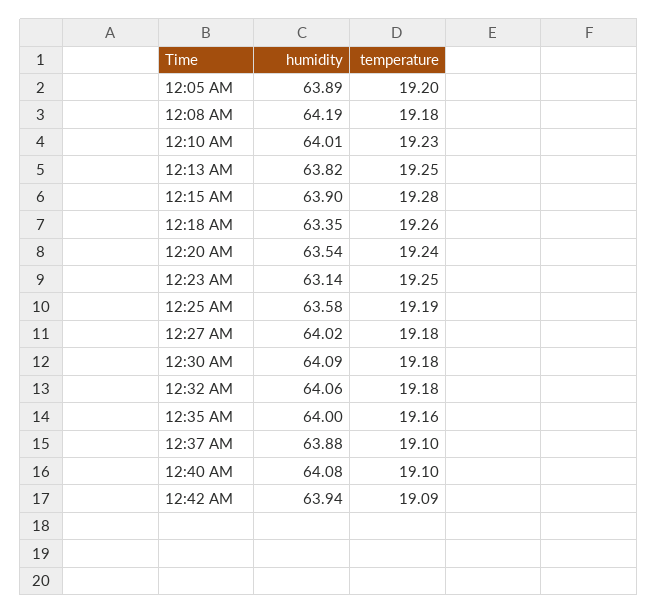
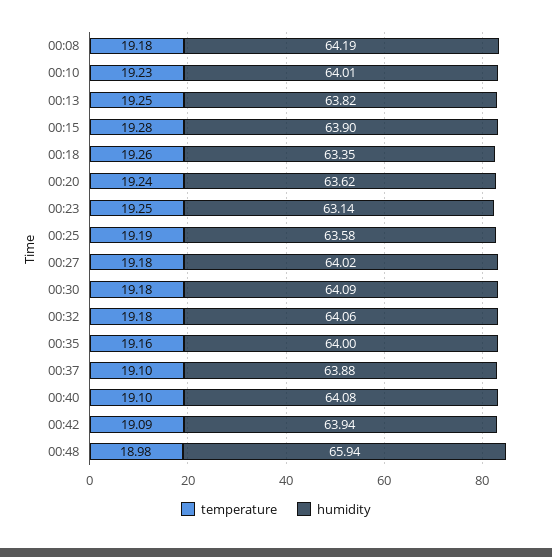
humidity, 12:05 AM: 63.89 -> none
temperature, 12:05 AM: 19.2 -> none
humidity, 12:20 AM: 63.54 -> 63.62
temperature, 00:48: none -> 18.98
humidity, 00:48: none -> 65.94

